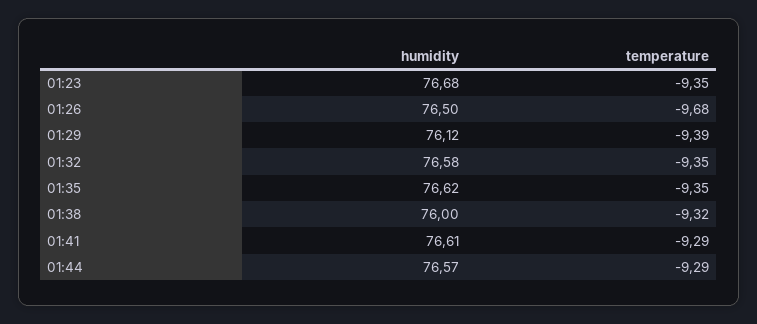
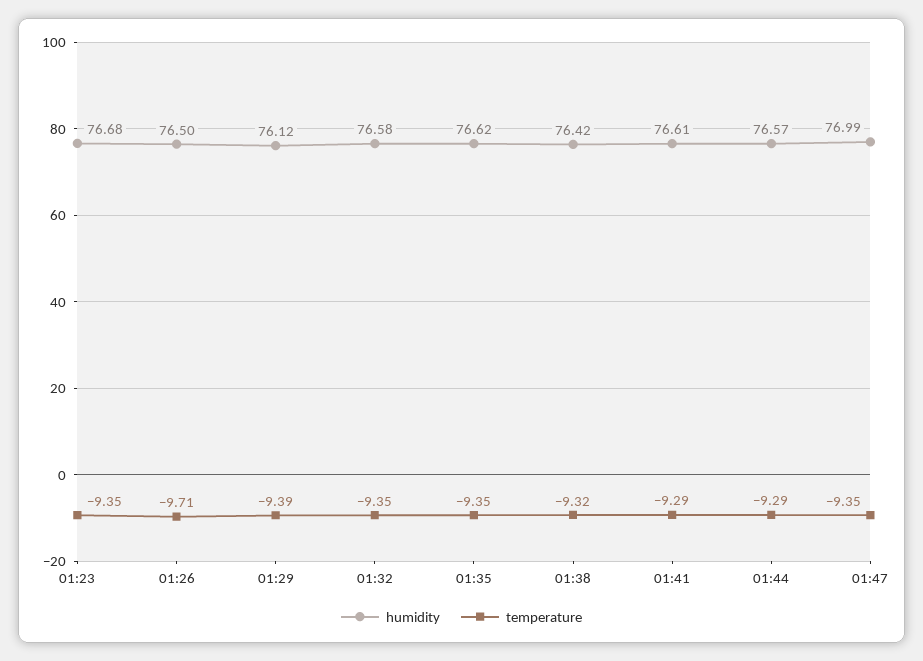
temperature, 01:26: -9.68 -> -9.71
humidity, 01:38: 76 -> 76.42
humidity, 01:47: none -> 76.99
temperature, 01:47: none -> -9.35

